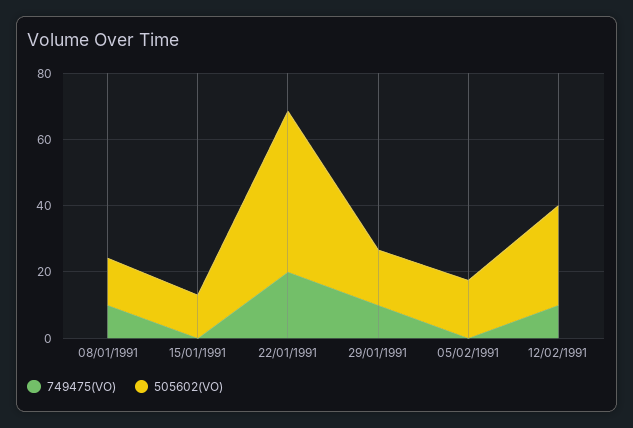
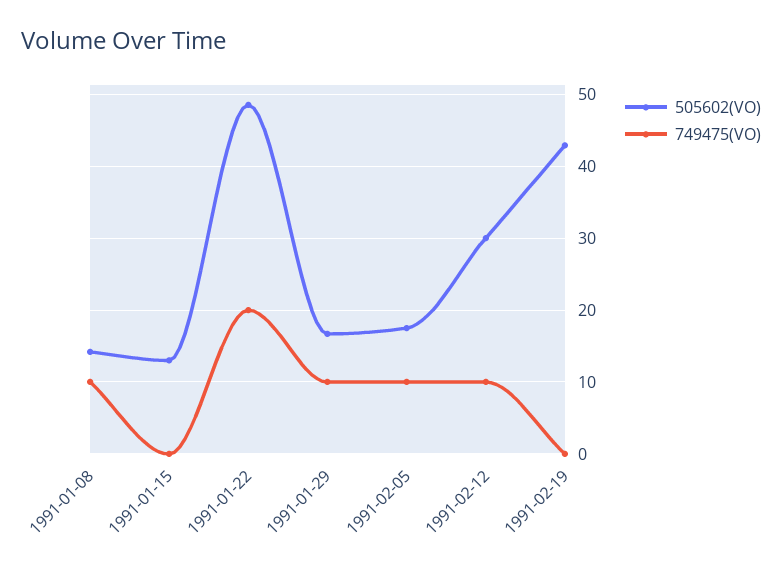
749475(VO), 05/02/1991: 0 -> 10
505602(VO), 1991-02-19: none -> 43
749475(VO), 1991-02-19: none -> 0

